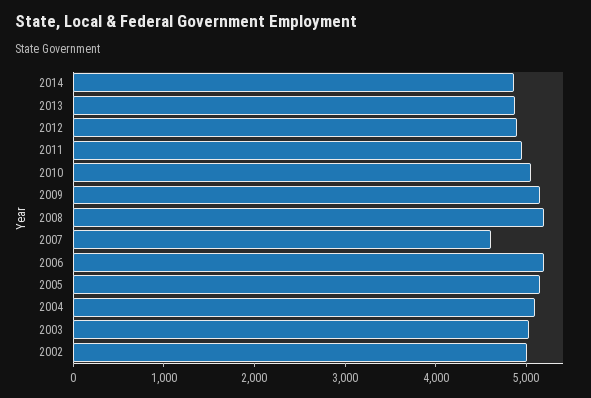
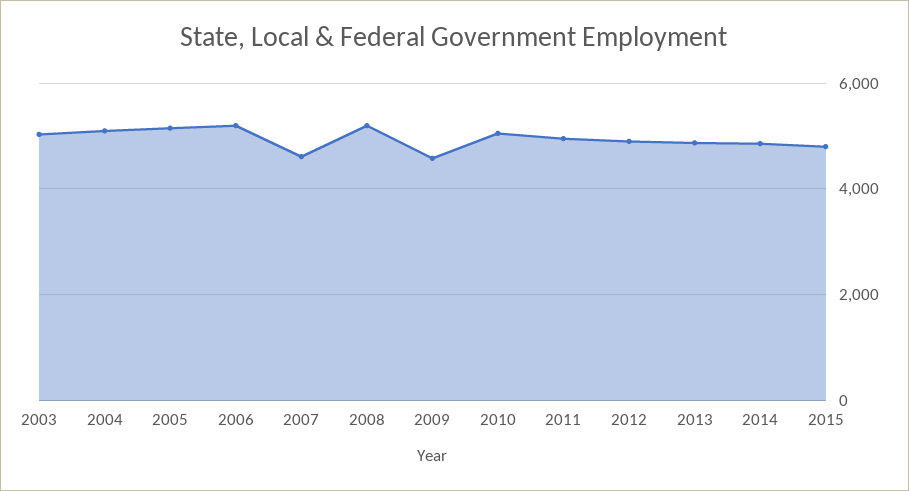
2009: 5200 -> 4600
2002: 5000 -> none
2015: none -> 4800

